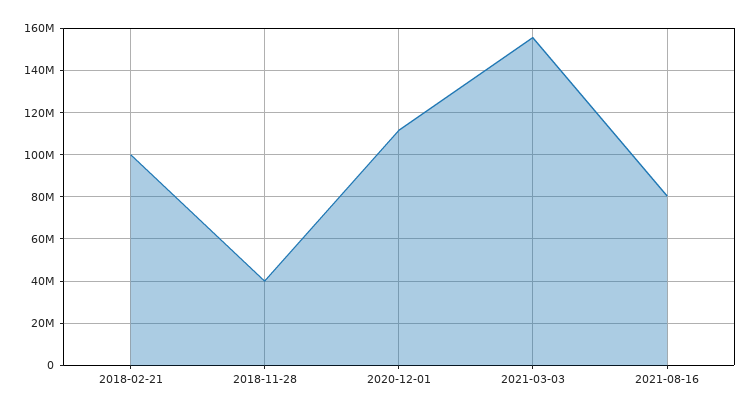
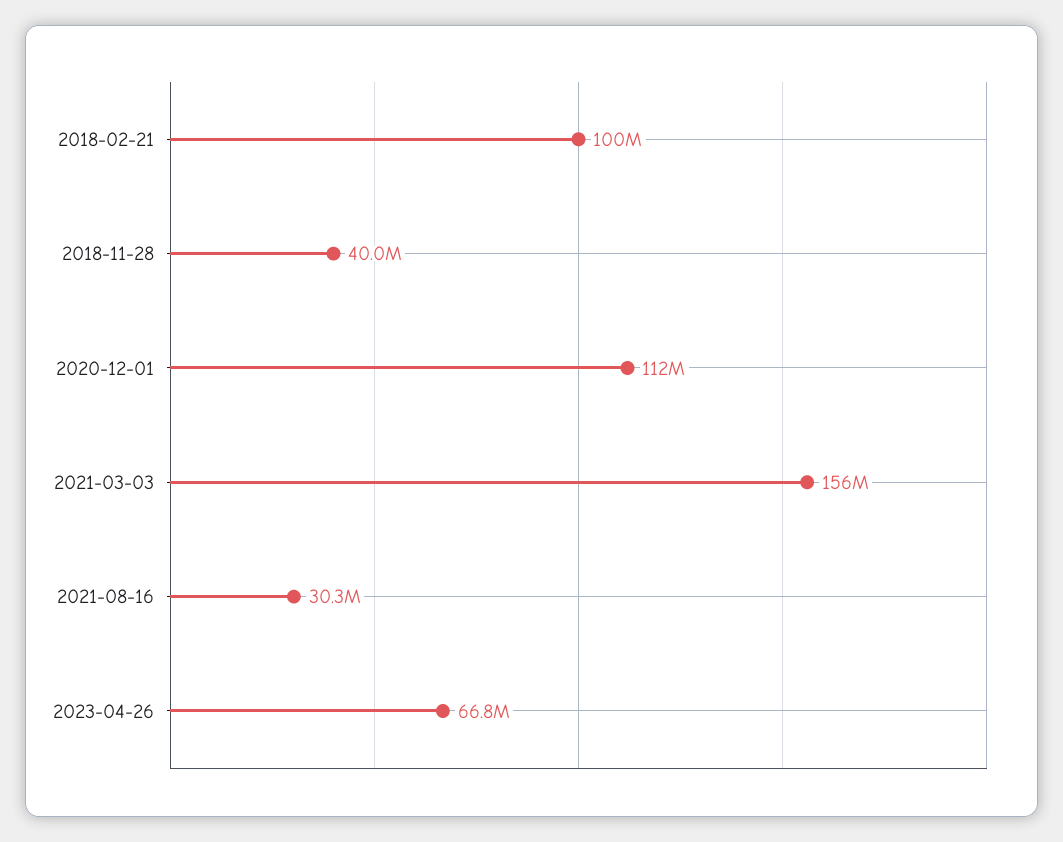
2021-08-16: 80000000 -> 30300000
2023-04-26: none -> 66800000

